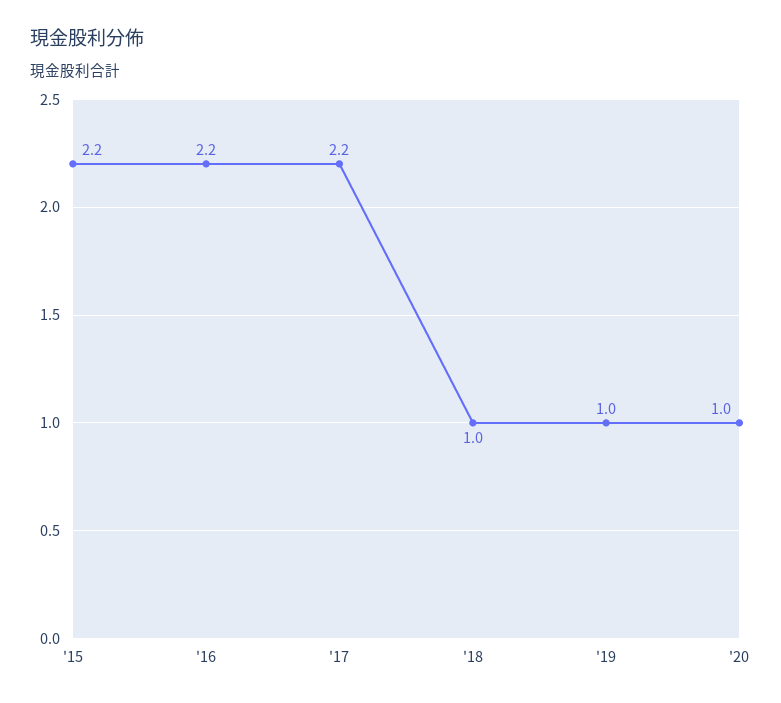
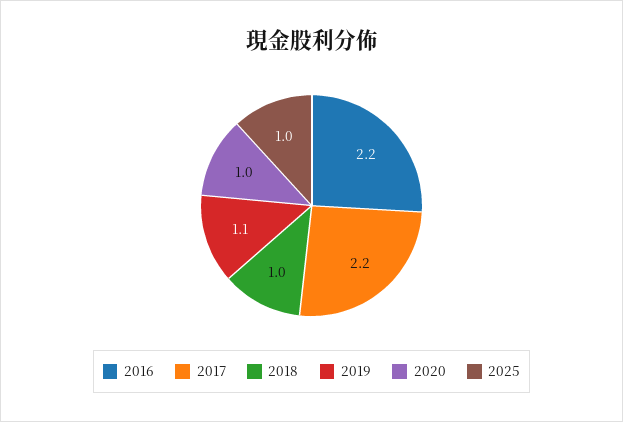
'15: 2.2 -> none
'19: 1 -> 1.1
2025: none -> 1

